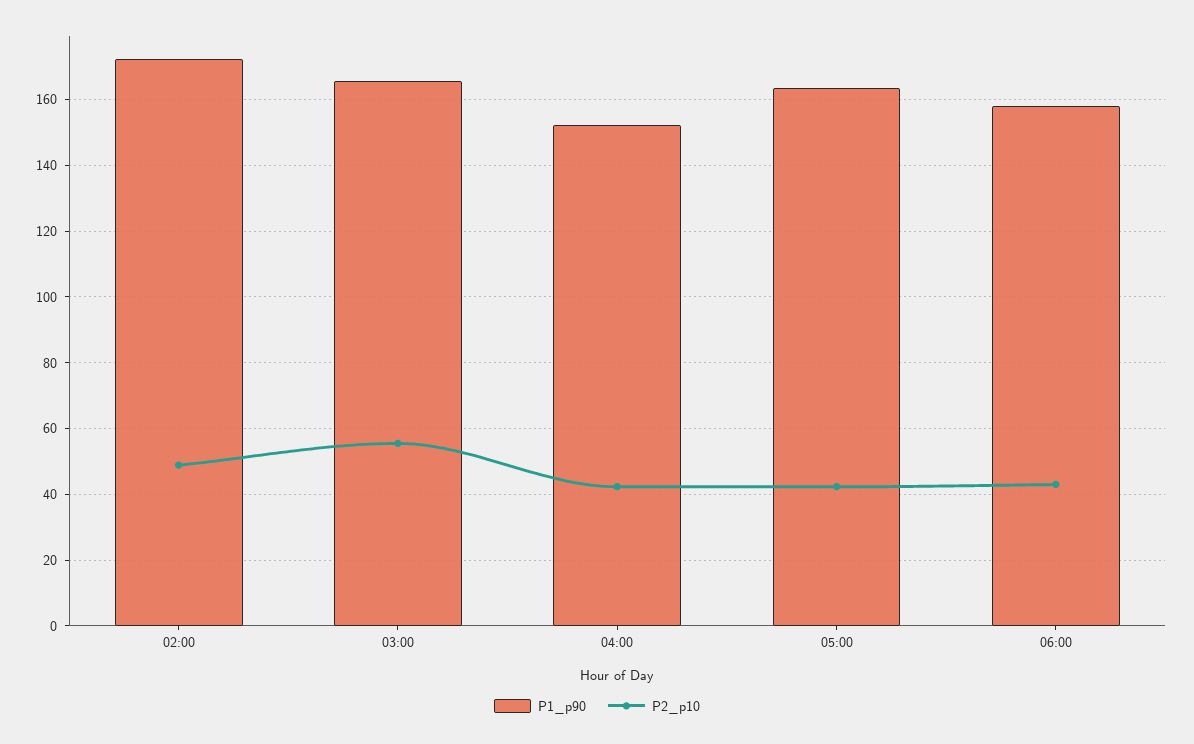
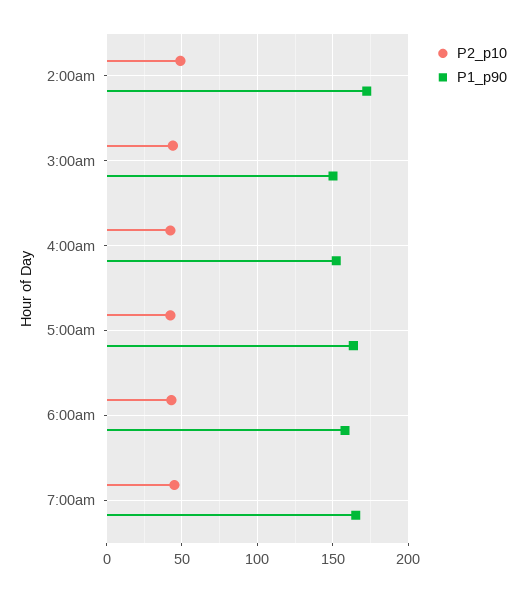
P1_p90, 03:00: 166 -> 150
P2_p10, 03:00: 56 -> 45
P2_p10, 7:00am: none -> 45
P1_p90, 7:00am: none -> 165

